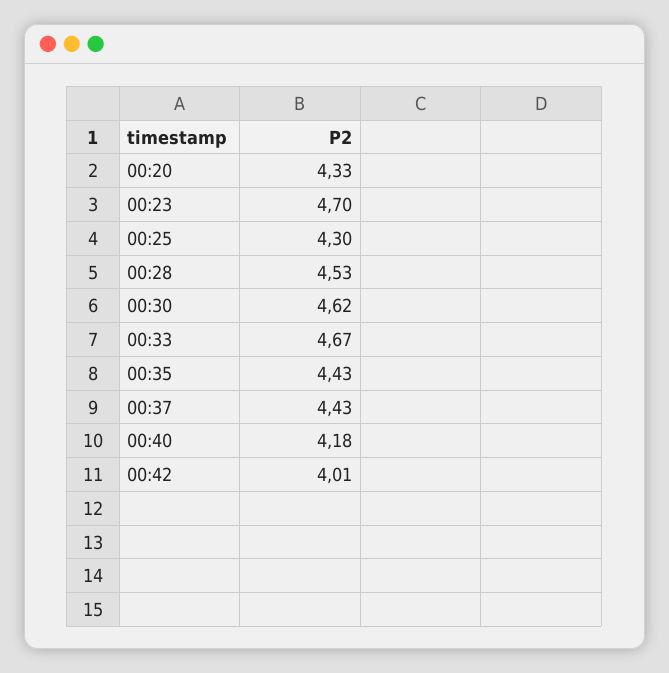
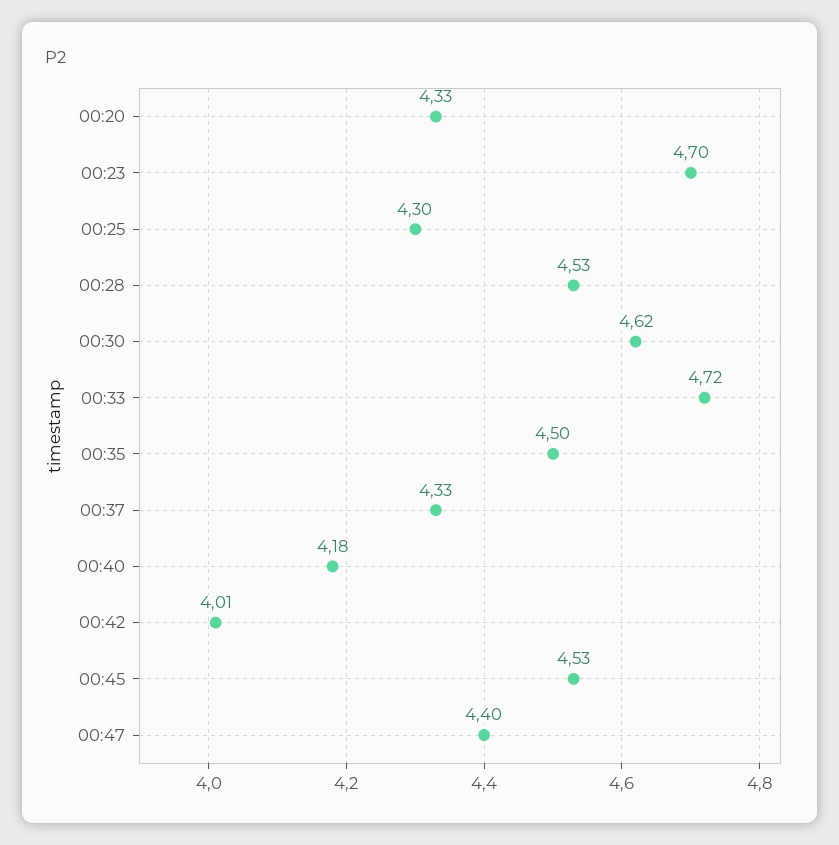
00:33: 4.67 -> 4.72
00:35: 4.43 -> 4.5
00:37: 4.43 -> 4.33
00:45: none -> 4.53
00:47: none -> 4.4

